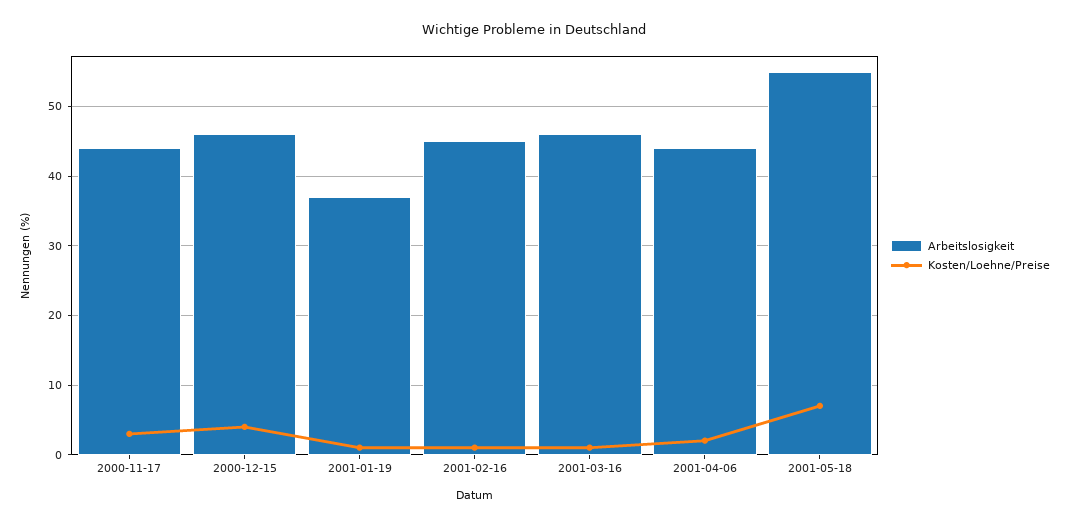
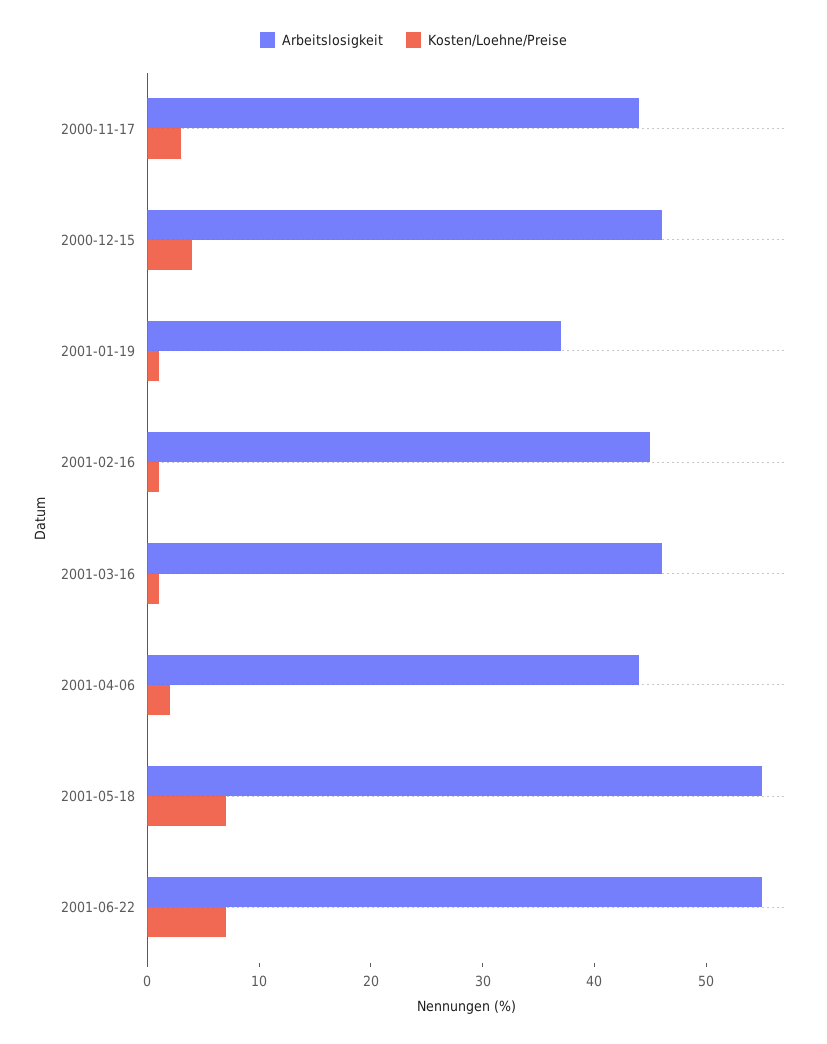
Arbeitslosigkeit, 2001-06-22: none -> 55
Kosten/Loehne/Preise, 2001-06-22: none -> 7

